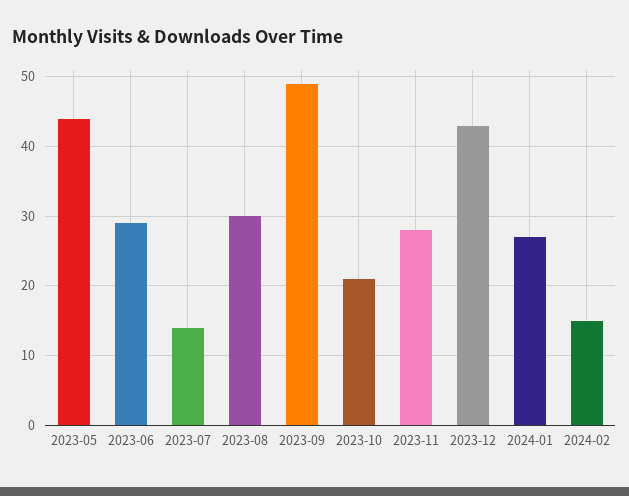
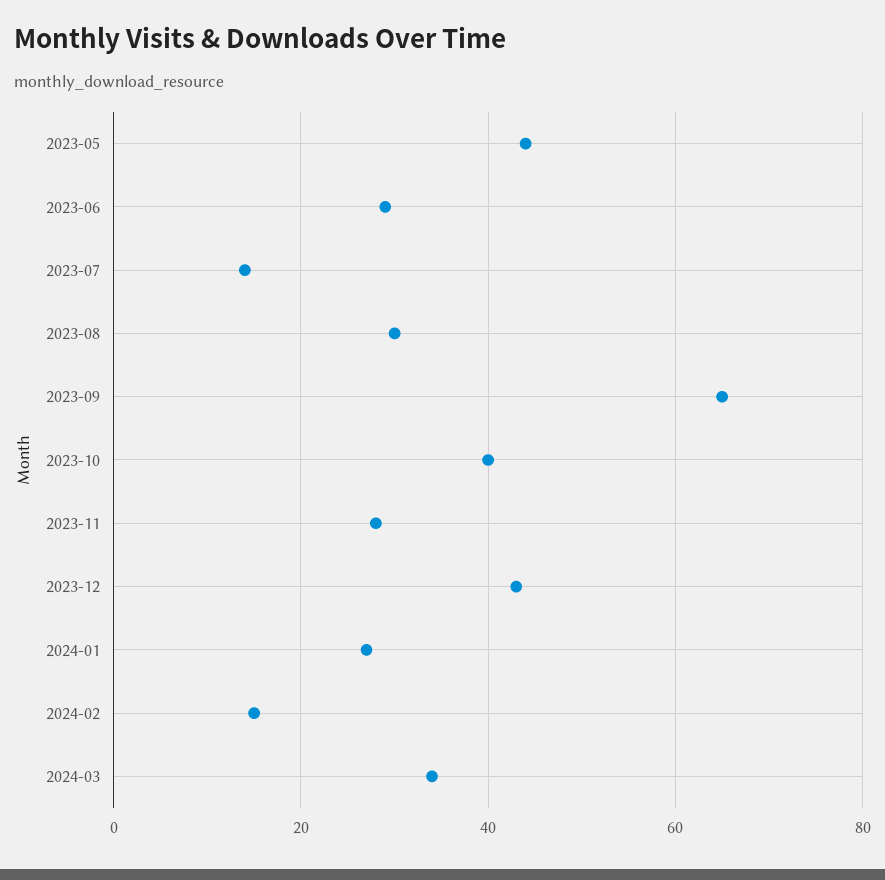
2023-09: 49 -> 65
2023-10: 21 -> 40
2024-03: none -> 35

